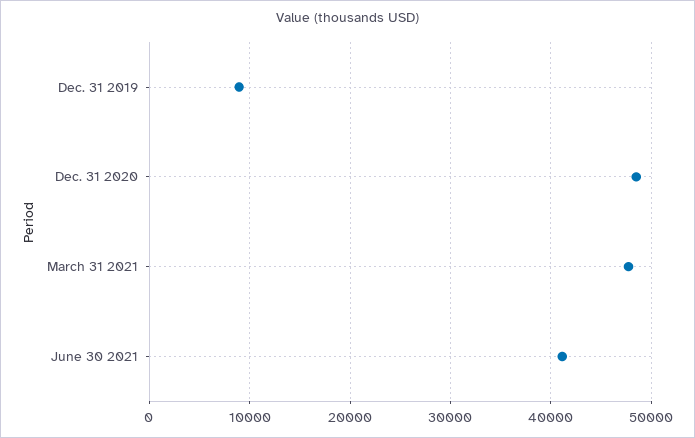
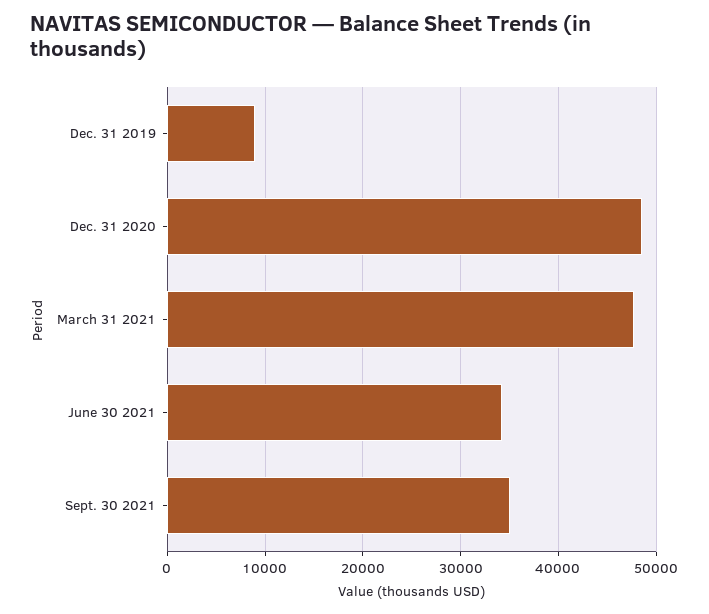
June 30 2021: 41000 -> 34000
Sept. 30 2021: none -> 35000

